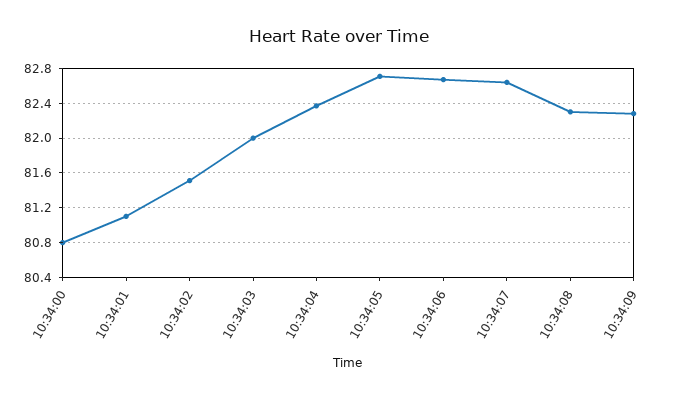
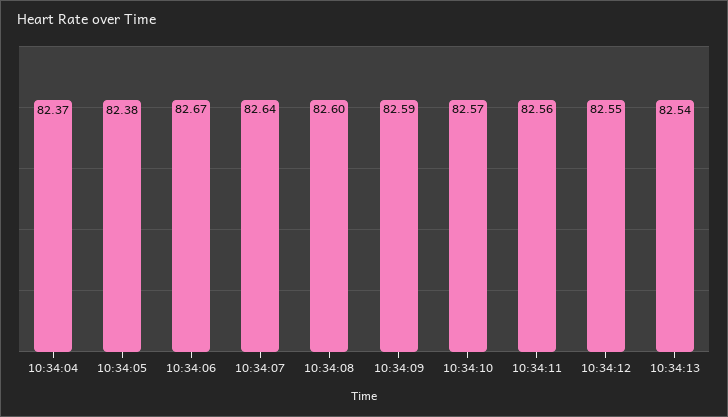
10:34:00: 80.8 -> none
10:34:01: 81.1 -> none
10:34:02: 81.5 -> none
10:34:03: 82 -> none
10:34:05: 82.7 -> 82.38
10:34:08: 82.3 -> 82.6
10:34:09: 82.3 -> 82.59
10:34:10: none -> 82.57
10:34:11: none -> 82.56
10:34:12: none -> 82.55
10:34:13: none -> 82.54

